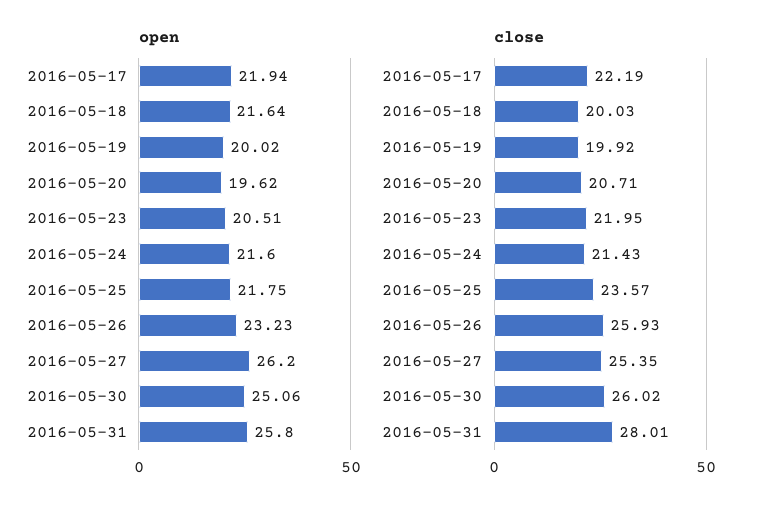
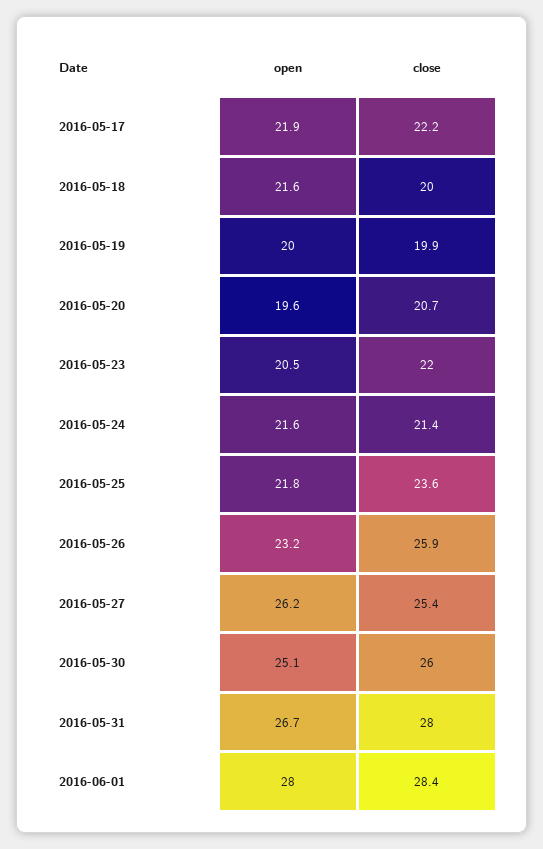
open, 2016-05-31: 25.8 -> 26.7
open, 2016-06-01: none -> 28
close, 2016-06-01: none -> 28.4

